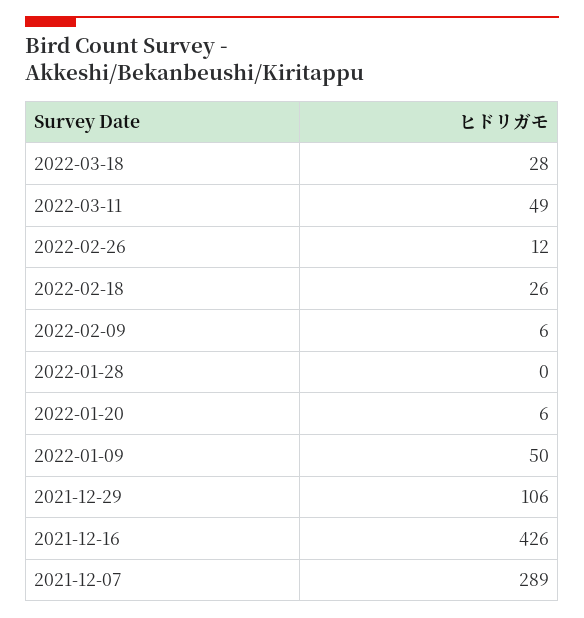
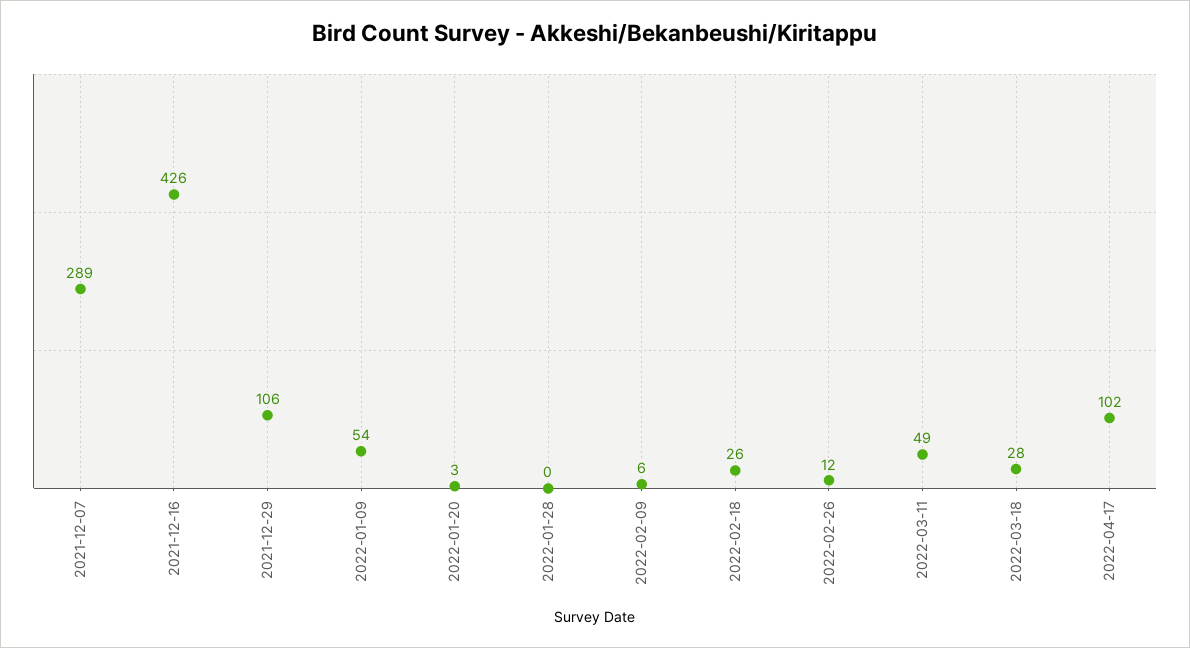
2022-01-20: 6 -> 3
2022-01-09: 50 -> 54
2022-04-17: none -> 102

